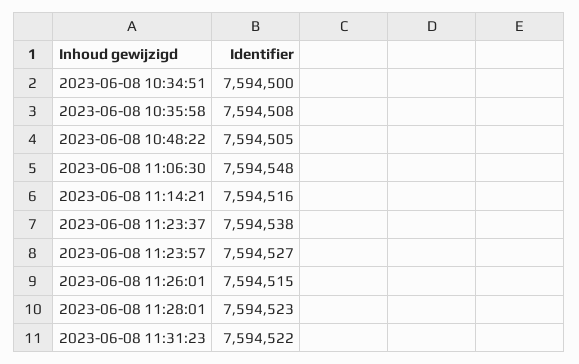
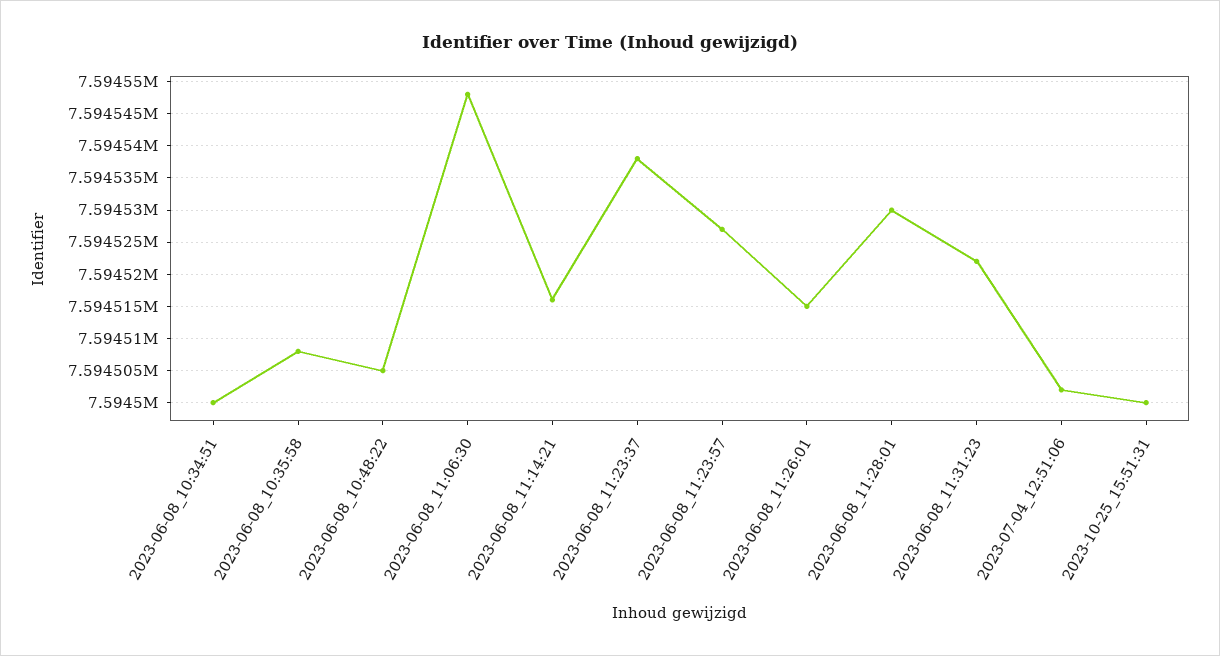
2023-06-08 11:28:01: 7594523 -> 7594530
2023-07-04_12:51:06: none -> 7594502
2023-10-25_15:51:31: none -> 7594500

